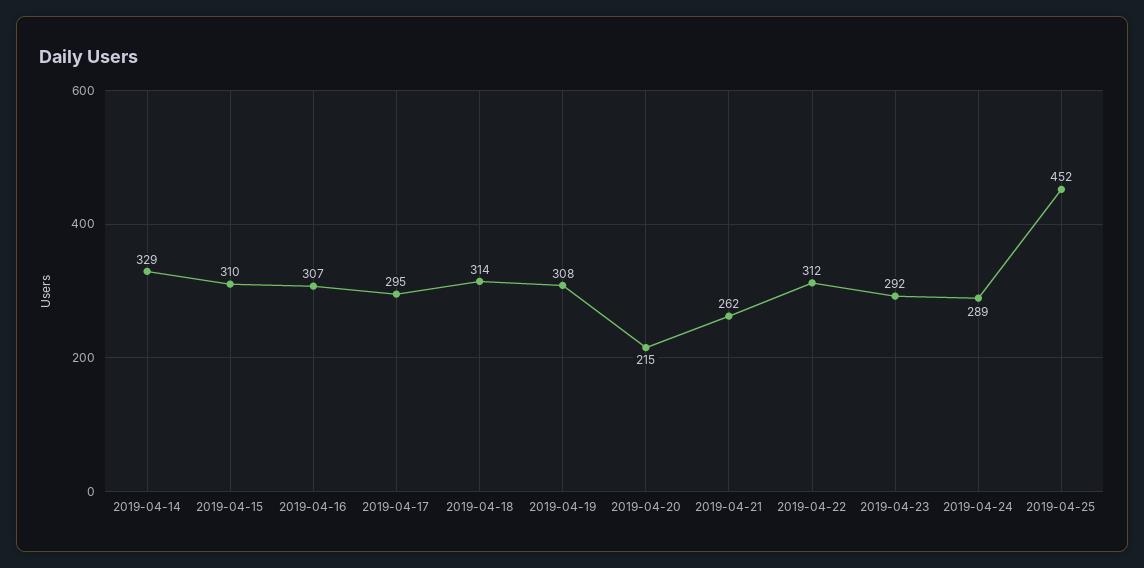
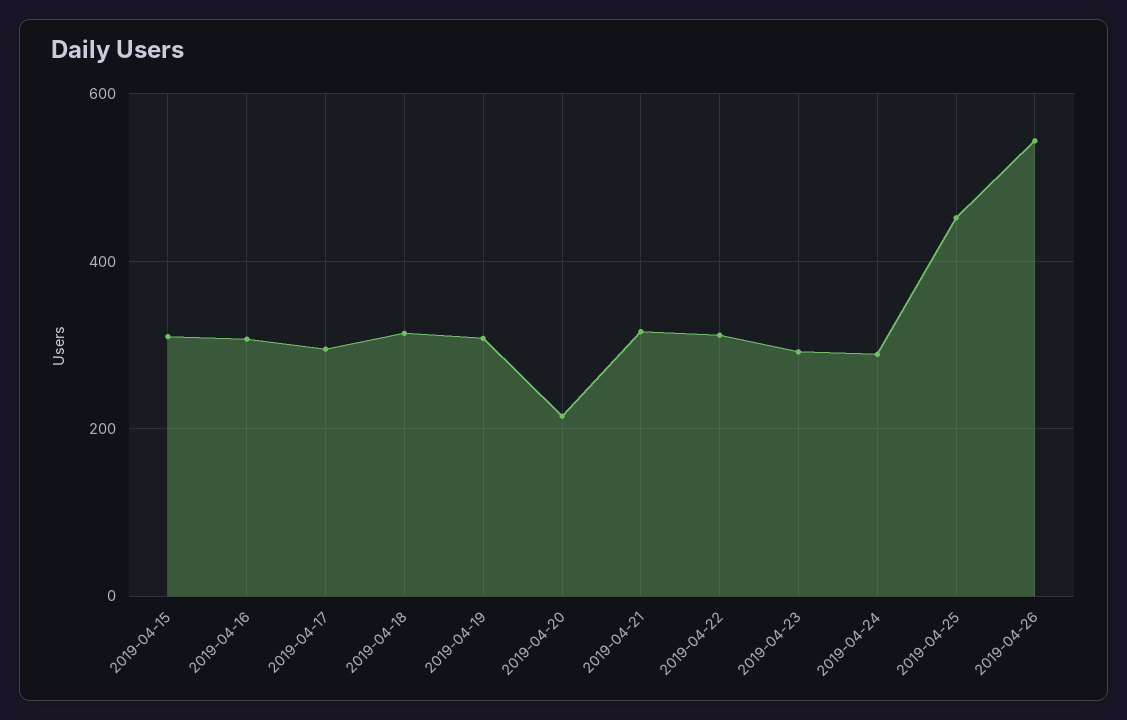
2019-04-14: 329 -> none
2019-04-21: 262 -> 320
2019-04-26: none -> 540

